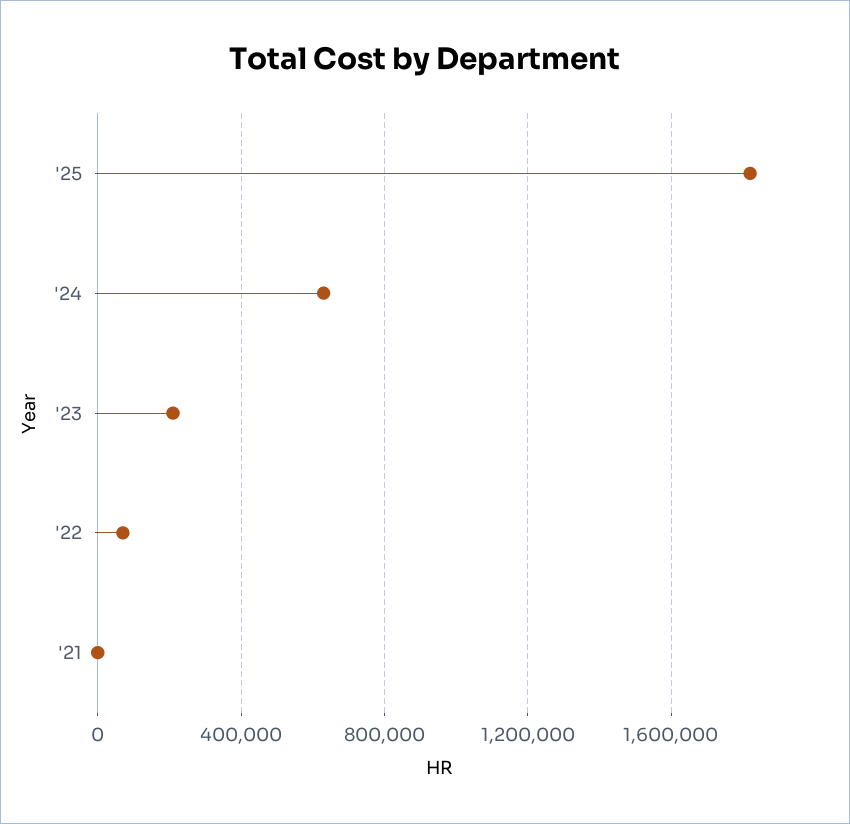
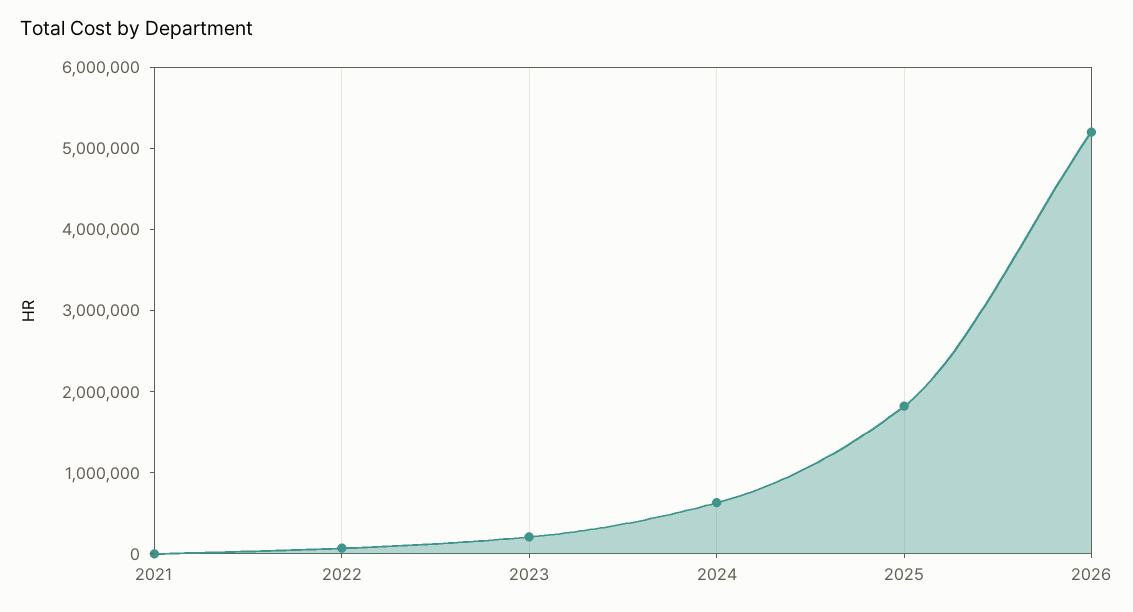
2026: none -> 5200000

